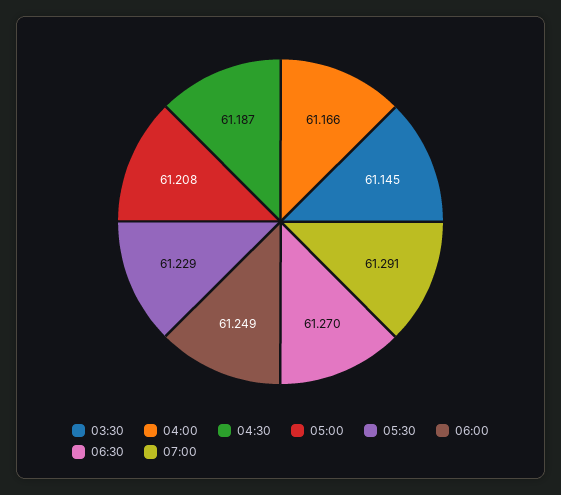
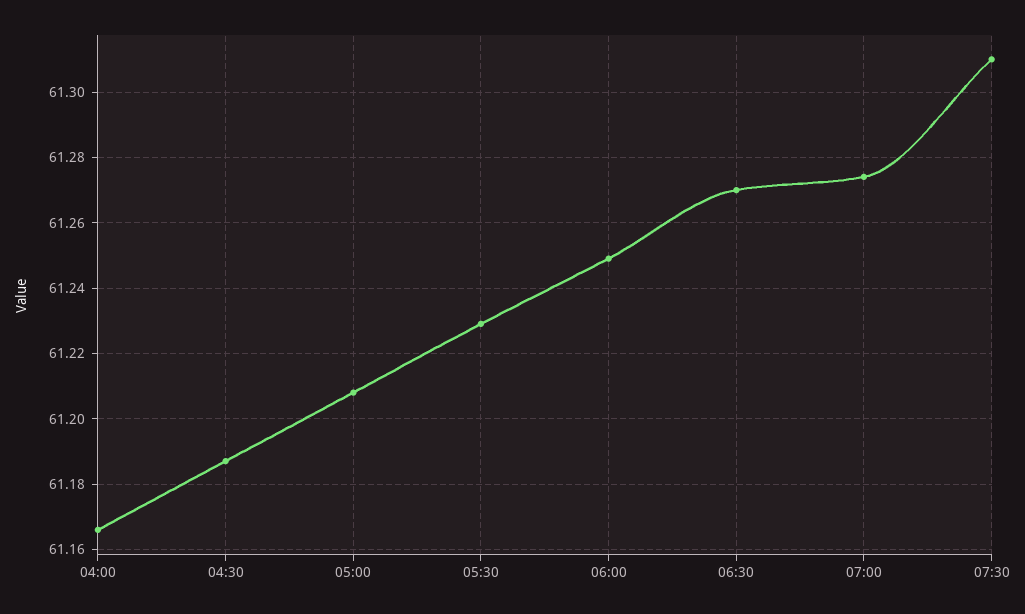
03:30: 61.145 -> none
07:00: 61.291 -> 61.275
07:30: none -> 61.31

